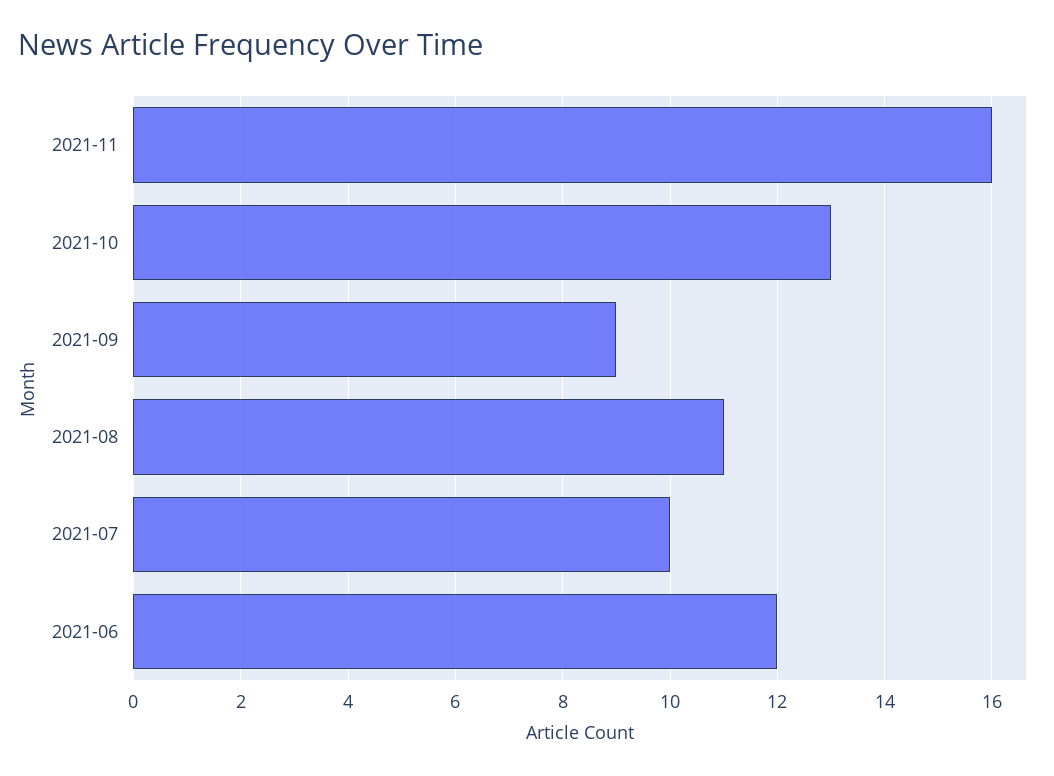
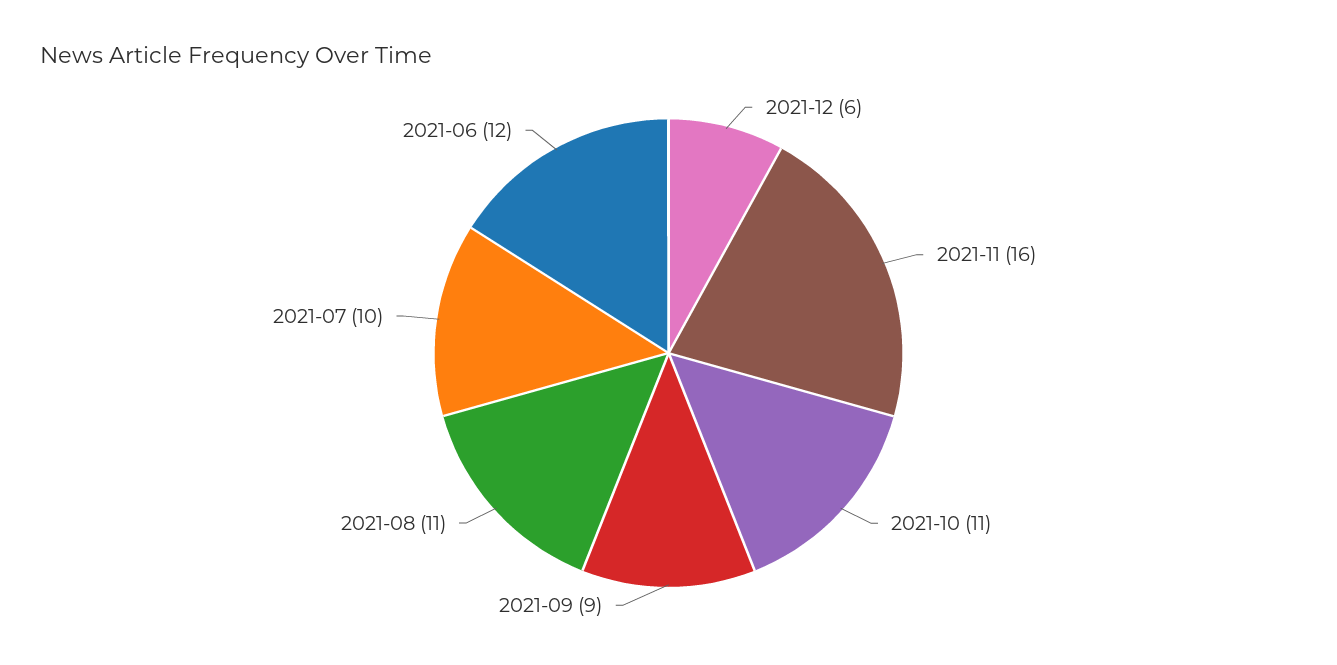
2021-10: 13 -> 11
2021-12: none -> 6

